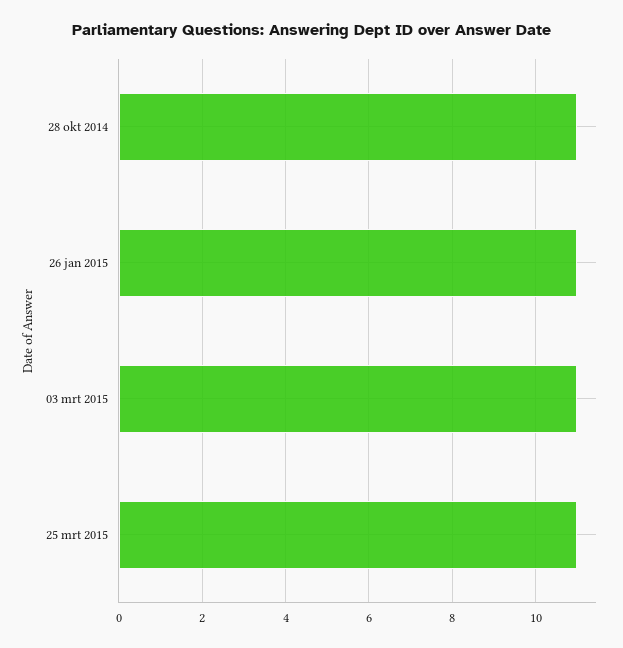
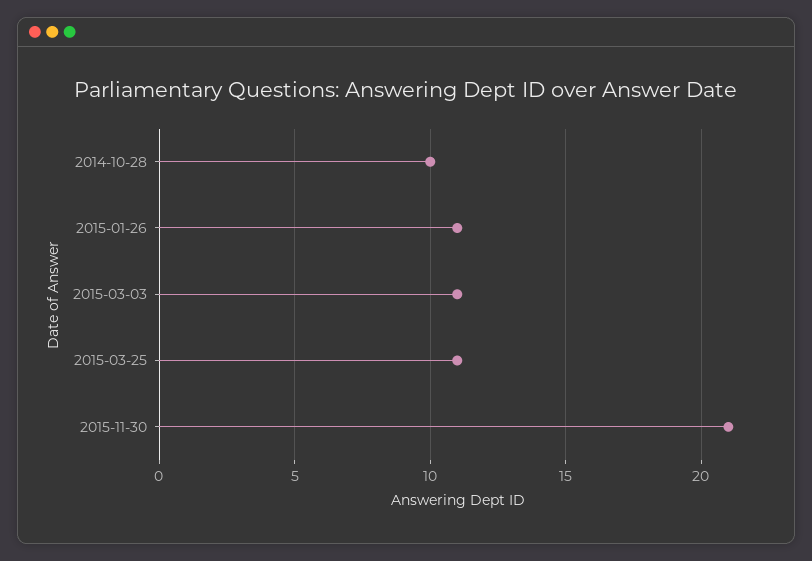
28 okt 2014: 11 -> 10
2015-11-30: none -> 21

